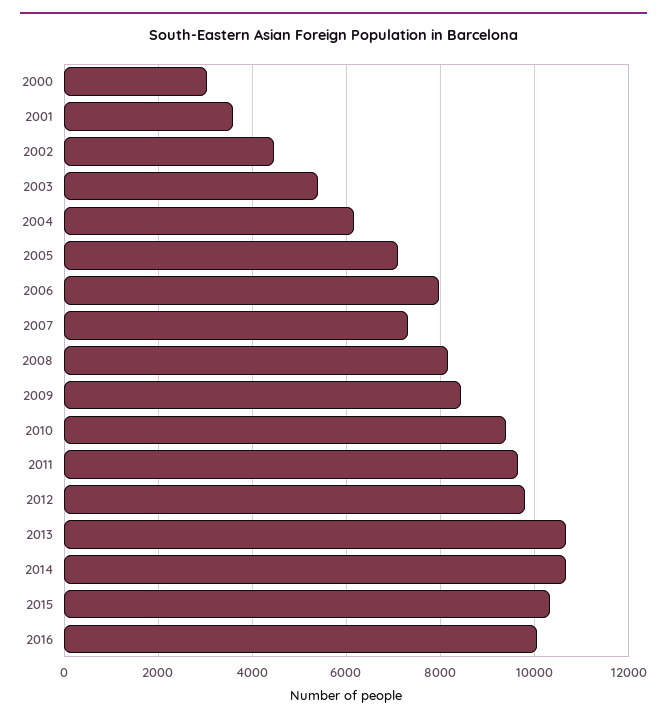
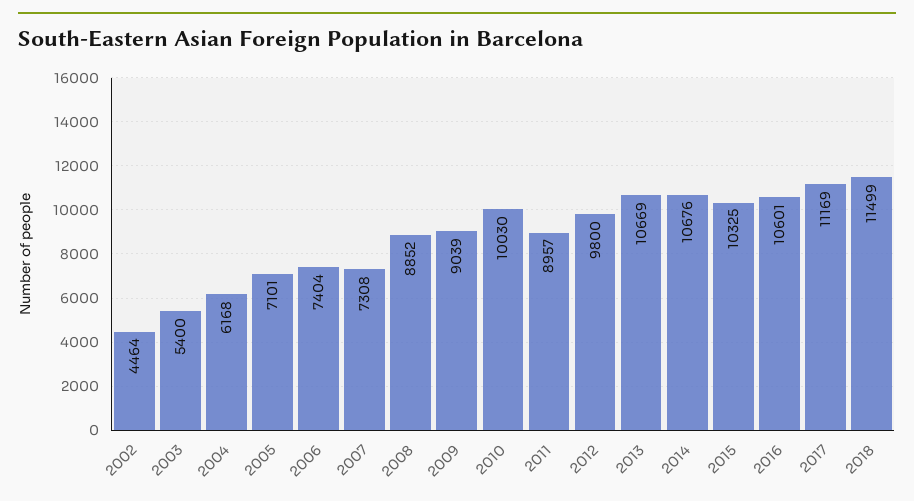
2000: 3000 -> none
2001: 3600 -> none
2006: 8000 -> 7404
2008: 8200 -> 8852
2009: 8400 -> 9039
2010: 9400 -> 10030
2011: 9600 -> 8957
2016: 10000 -> 10601
2017: none -> 11169
2018: none -> 11499

